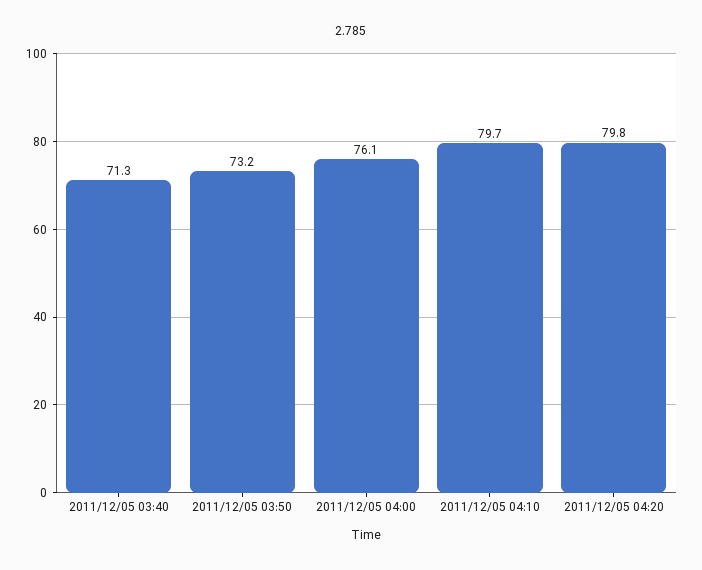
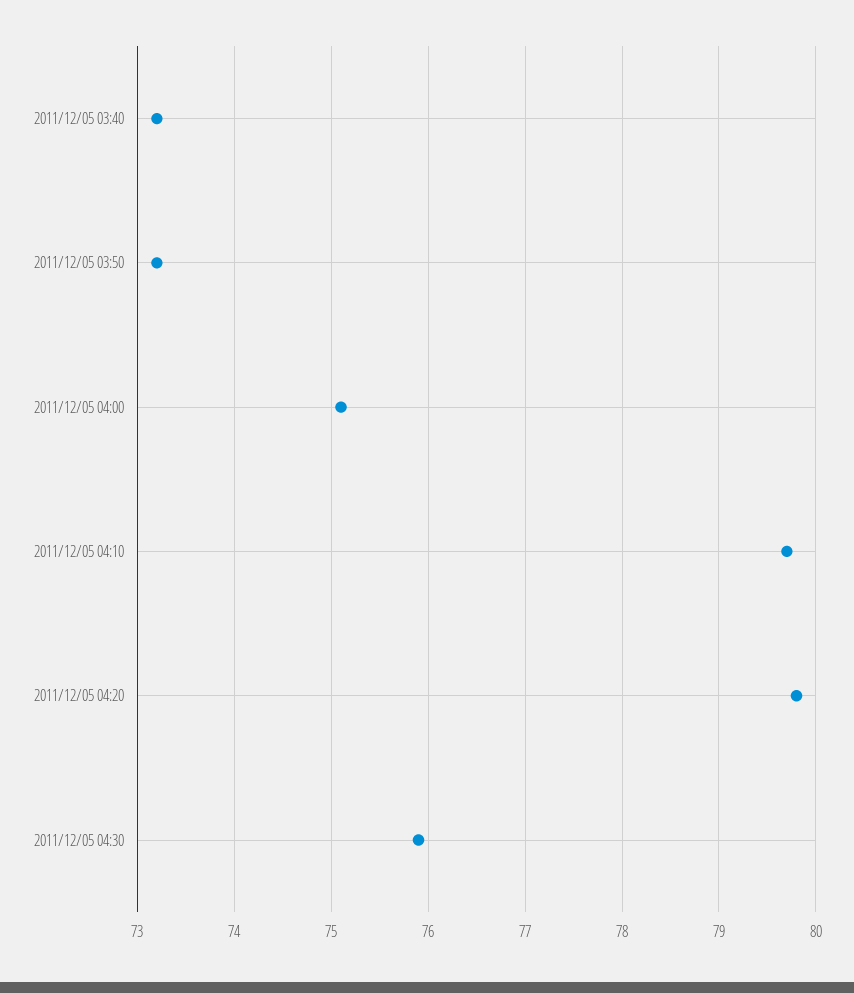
2011/12/05 03:40: 71.3 -> 73.2
2011/12/05 04:00: 76.1 -> 75.1
2011/12/05 04:30: none -> 75.9

